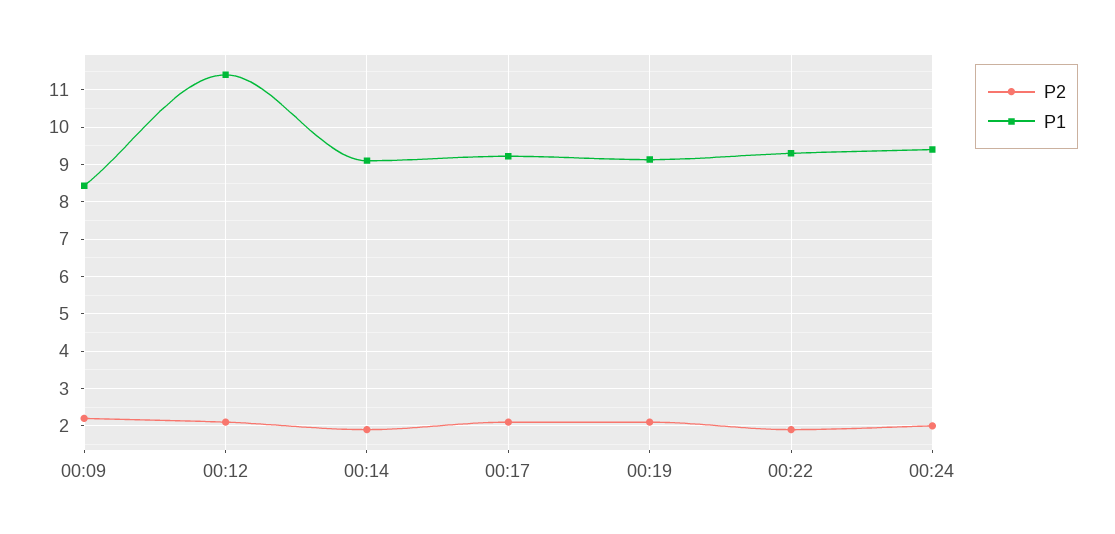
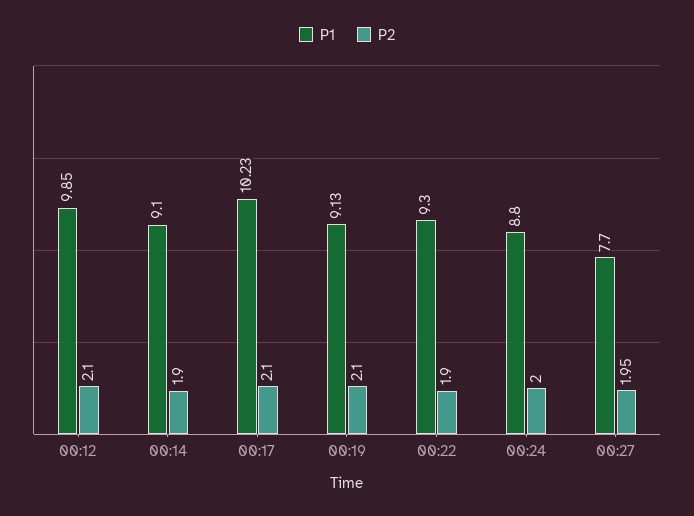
P2, 00:09: 2.2 -> none
P1, 00:09: 8.4 -> none
P1, 00:12: 11.4 -> 9.85
P1, 00:17: 9.2 -> 10.23
P1, 00:24: 9.4 -> 8.8
P1, 00:27: none -> 7.7
P2, 00:27: none -> 1.95

